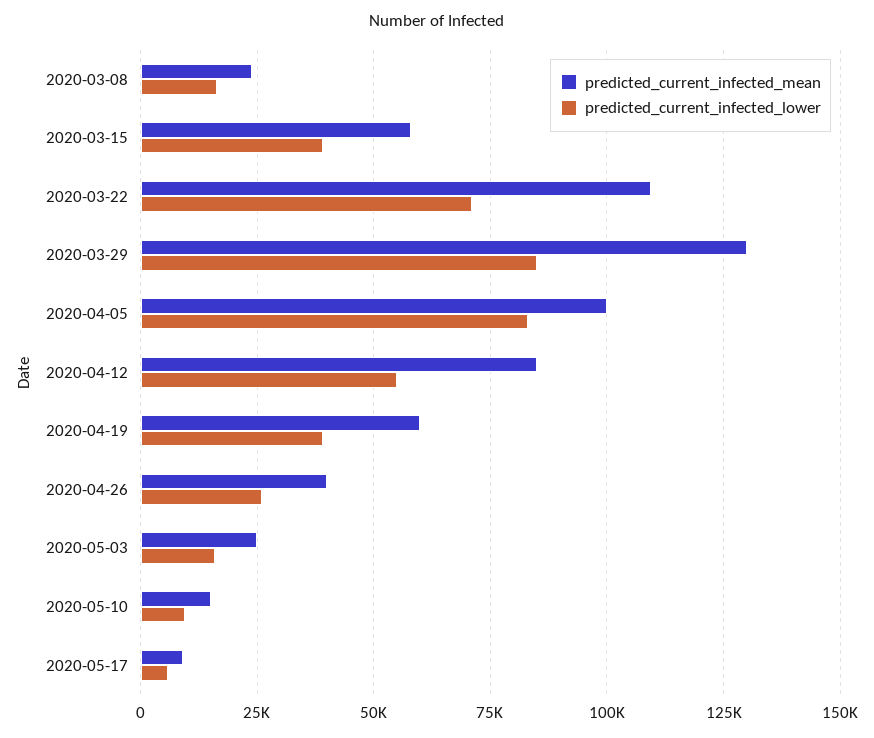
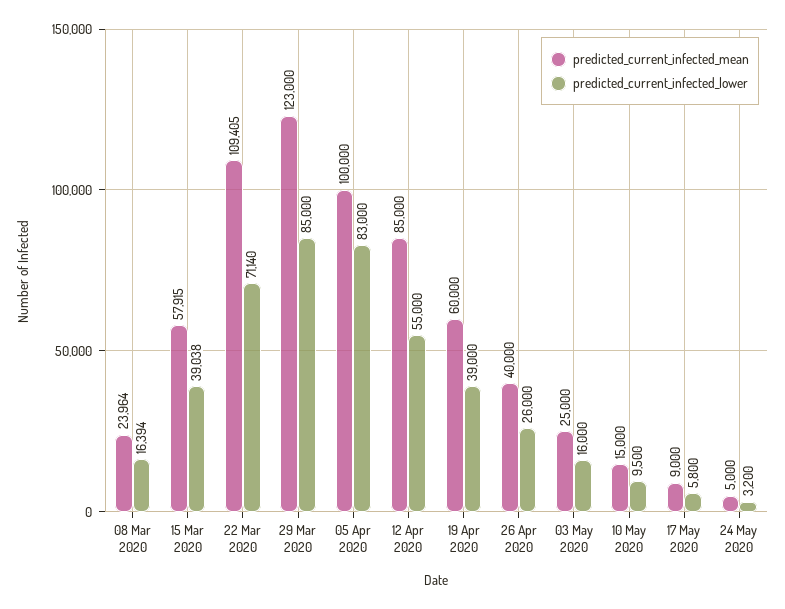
predicted_current_infected_mean, 2020-03-29: 130000 -> 123000
predicted_current_infected_mean, 24 May 2020: none -> 5000
predicted_current_infected_lower, 24 May 2020: none -> 3200

